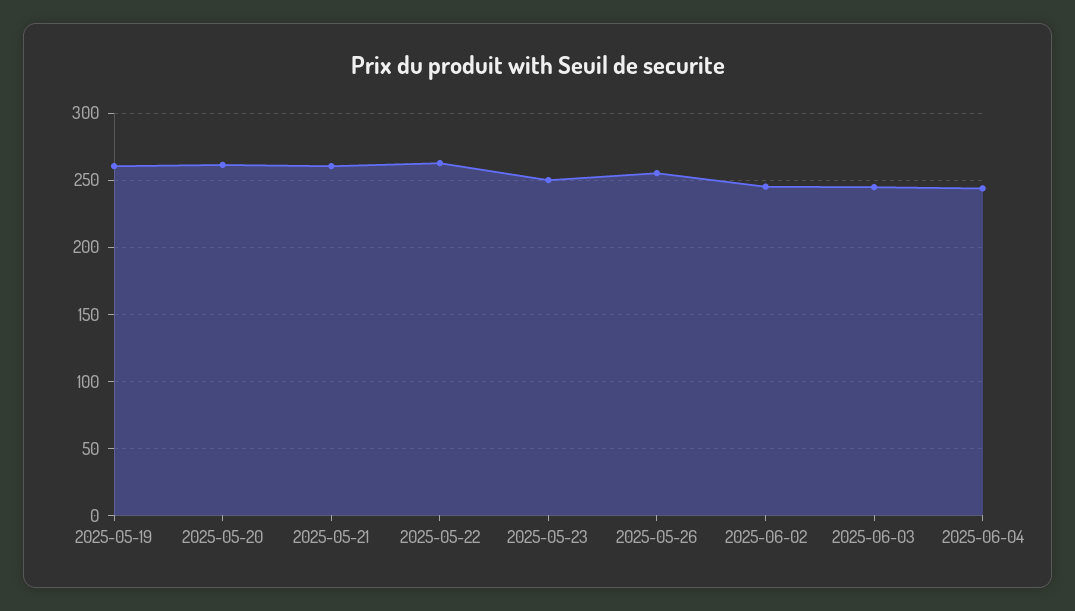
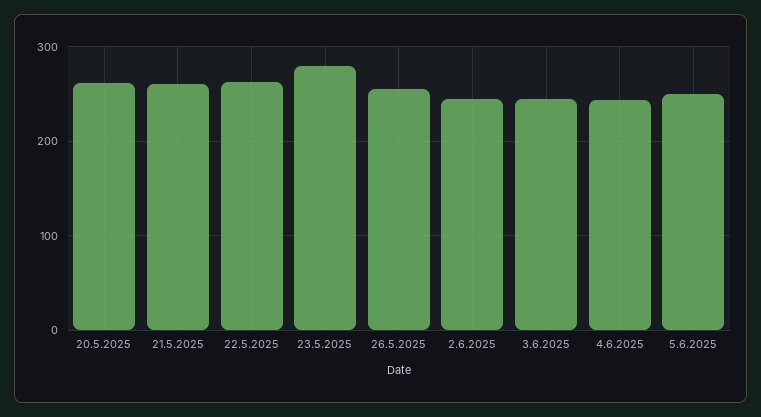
2025-05-19: 260 -> none
2025-05-23: 250 -> 280
5.6.2025: none -> 250

